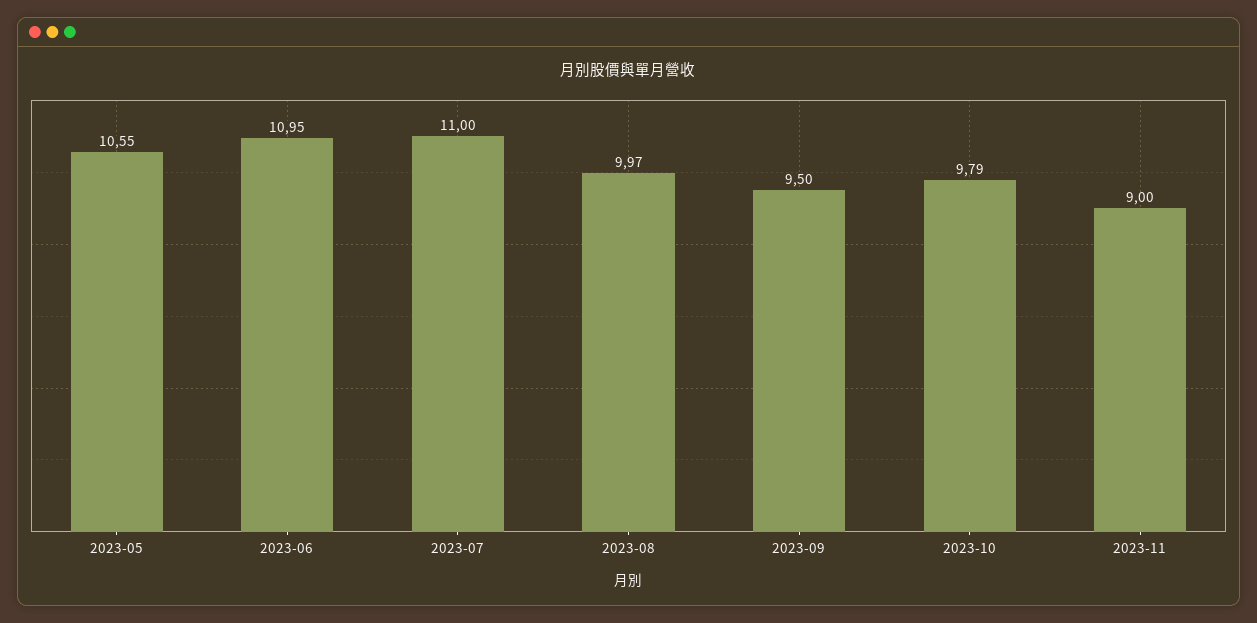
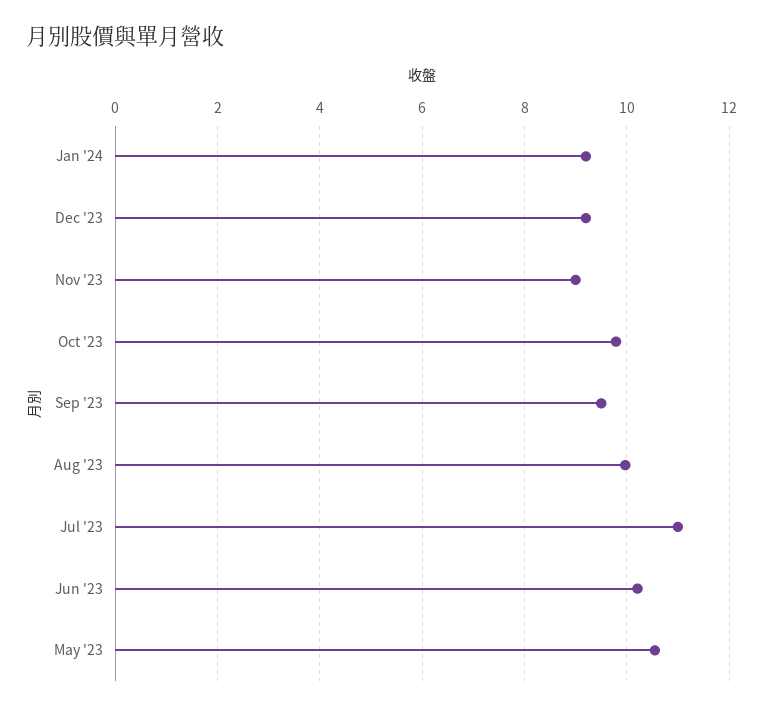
2023-06: 10.95 -> 10.2
Jan '24: none -> 9.2
Dec '23: none -> 9.2

